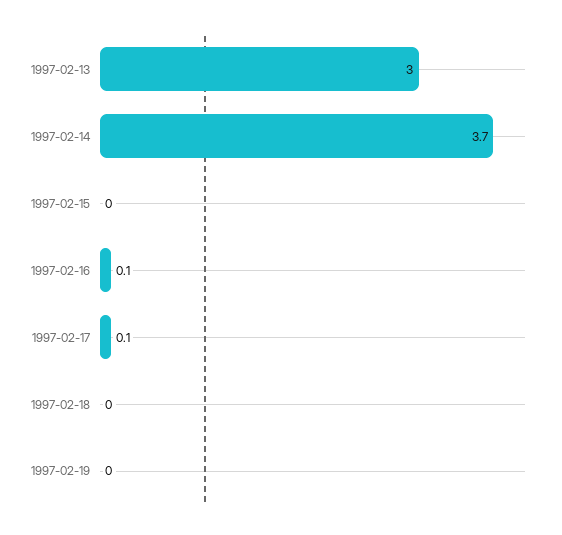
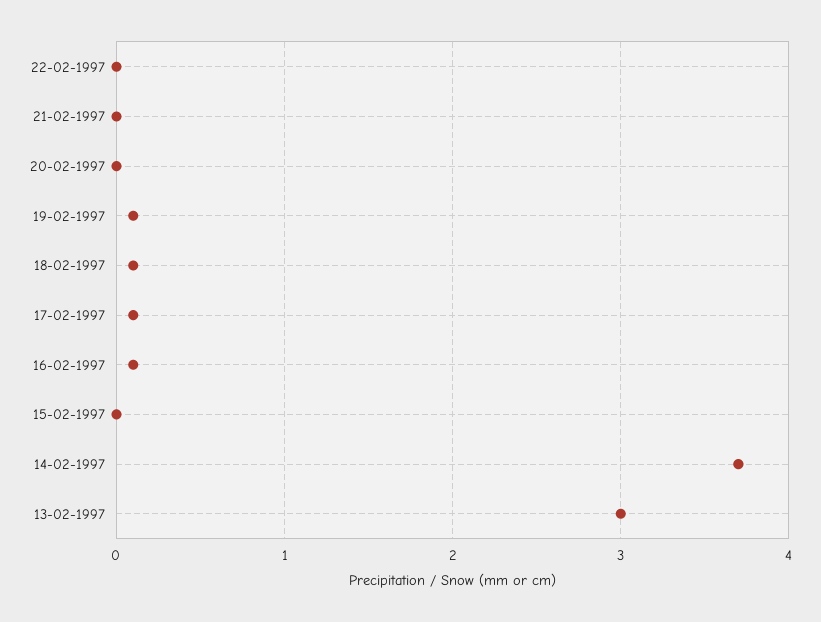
1997-02-18: 0 -> 0.1
1997-02-19: 0 -> 0.1
22-02-1997: none -> 0
21-02-1997: none -> 0
20-02-1997: none -> 0

